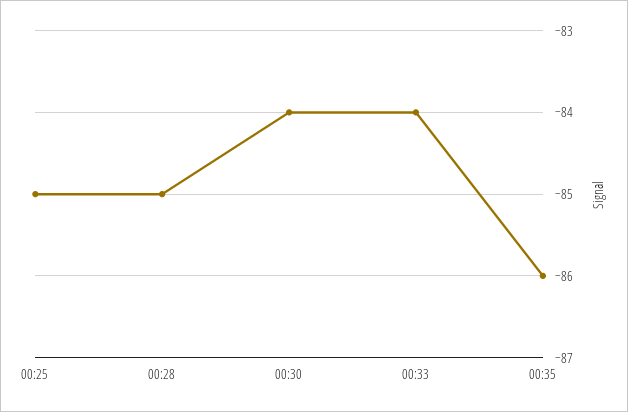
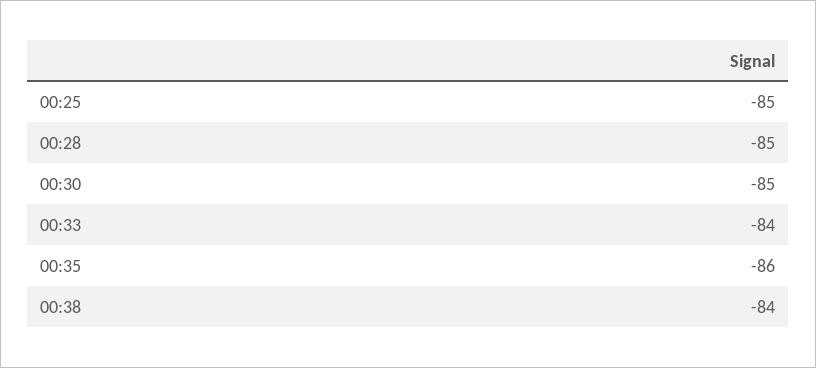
00:30: -84 -> -85
00:38: none -> -84

